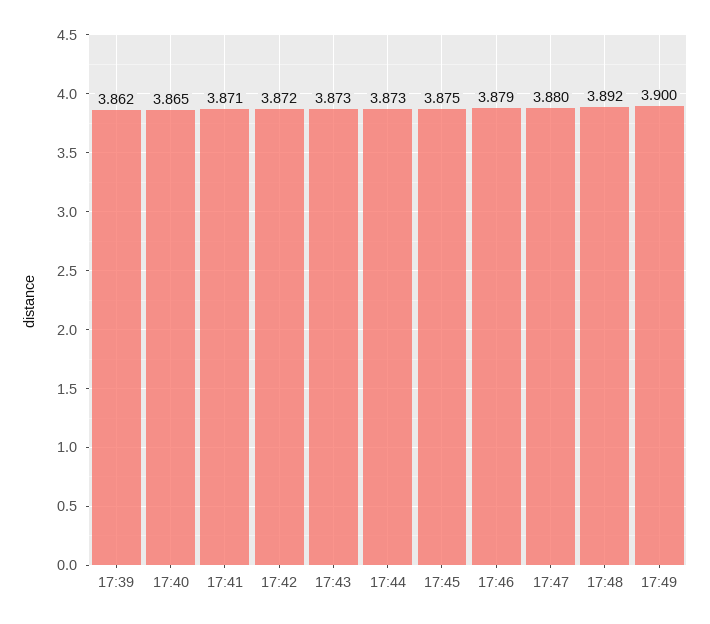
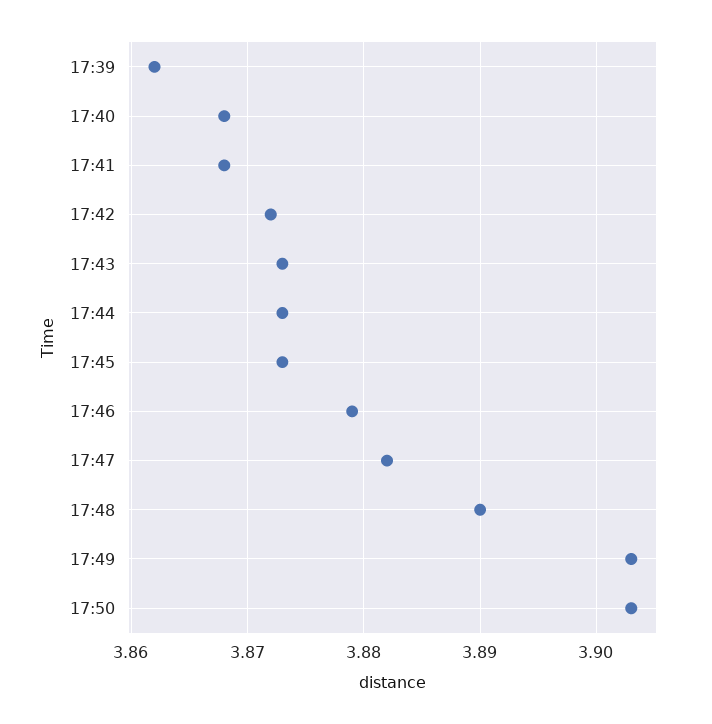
17:40: 3.865 -> 3.868
17:41: 3.871 -> 3.868
17:45: 3.875 -> 3.873
17:47: 3.88 -> 3.882
17:48: 3.892 -> 3.89
17:49: 3.9 -> 3.903
17:50: none -> 3.903

